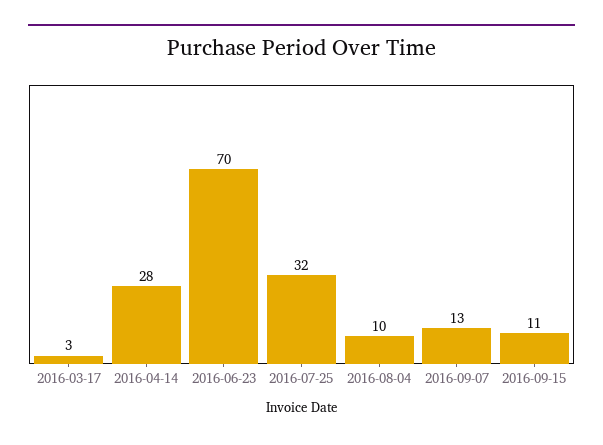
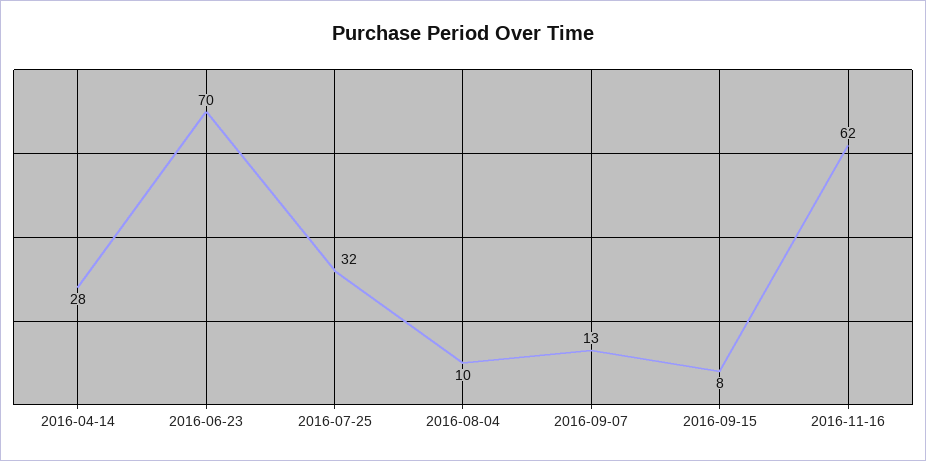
2016-03-17: 3 -> none
2016-09-15: 11 -> 8
2016-11-16: none -> 62

